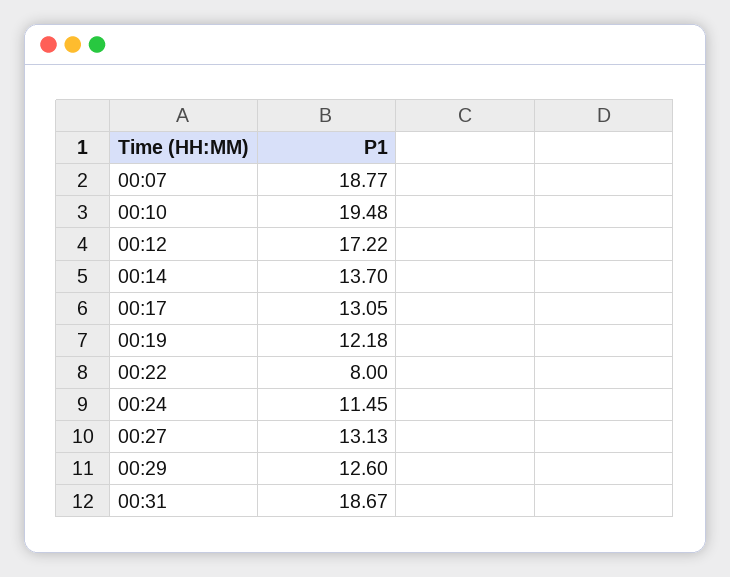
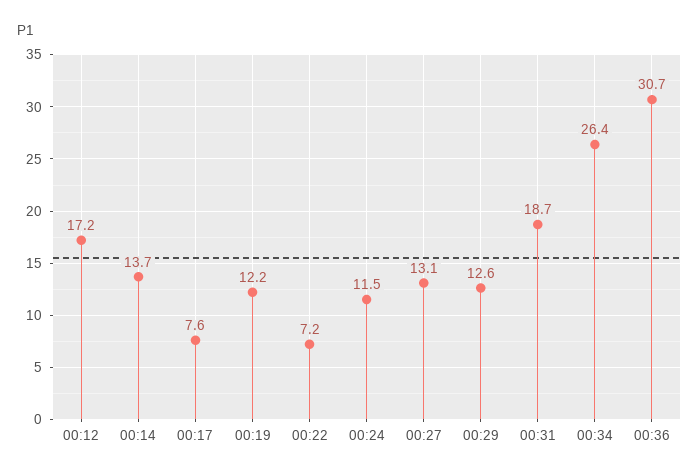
00:07: 18.77 -> none
00:10: 19.48 -> none
00:17: 13.05 -> 7.6
00:22: 8 -> 7.2
00:34: none -> 26.4
00:36: none -> 30.7

